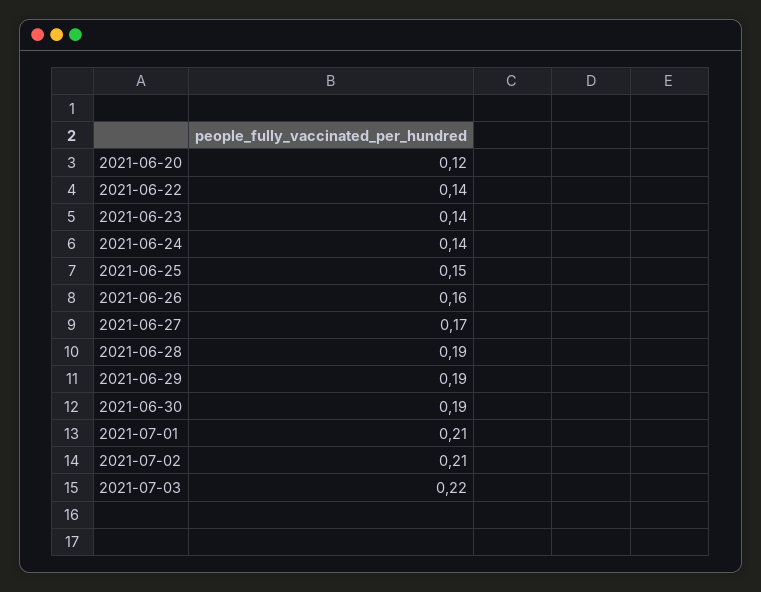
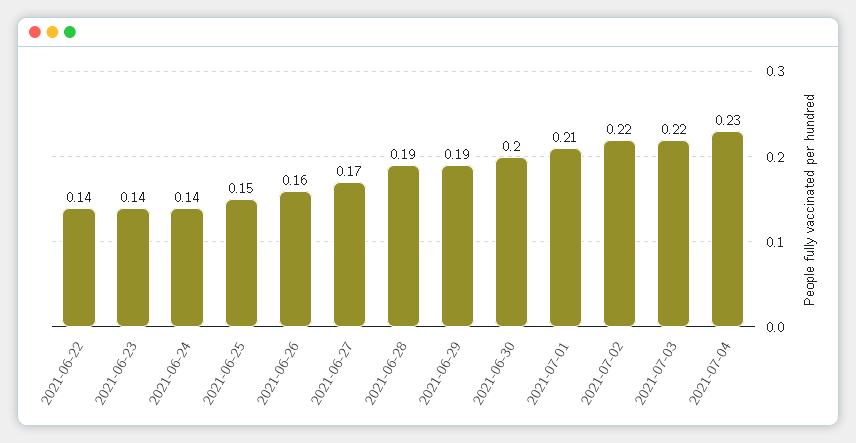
2021-06-20: 0.12 -> none
2021-06-30: 0.19 -> 0.2
2021-07-02: 0.21 -> 0.22
2021-07-04: none -> 0.23

